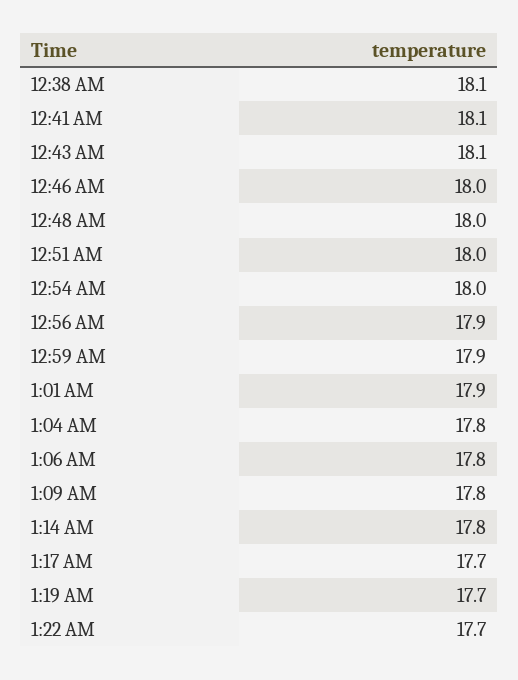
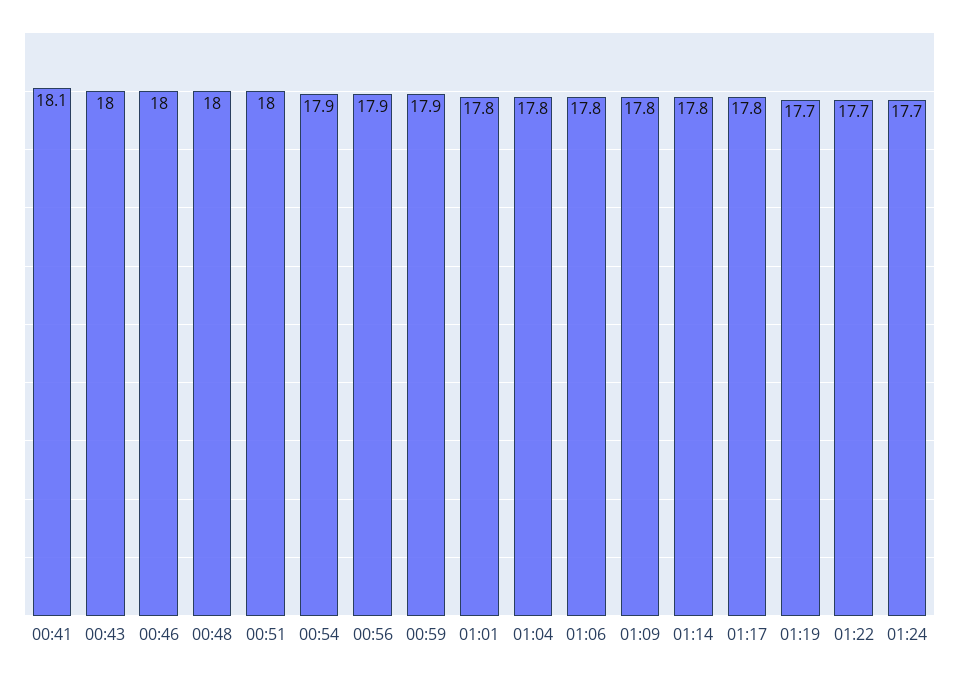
12:38 AM: 18.1 -> none
12:43 AM: 18.1 -> 18
12:54 AM: 18 -> 17.9
1:01 AM: 17.9 -> 17.8
1:17 AM: 17.7 -> 17.8
01:24: none -> 17.7

